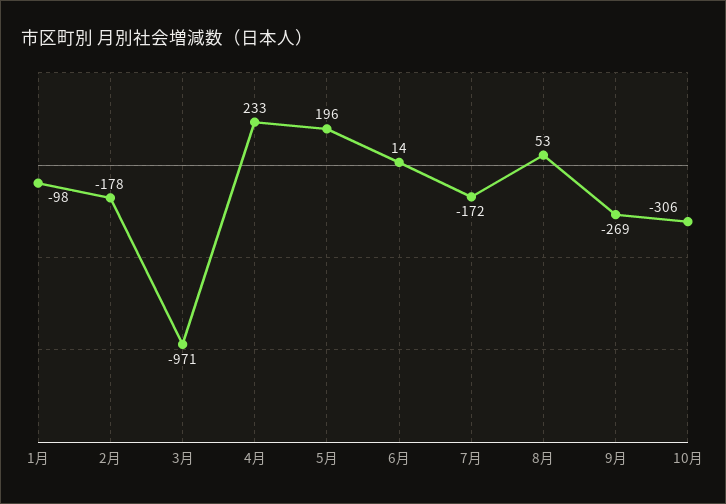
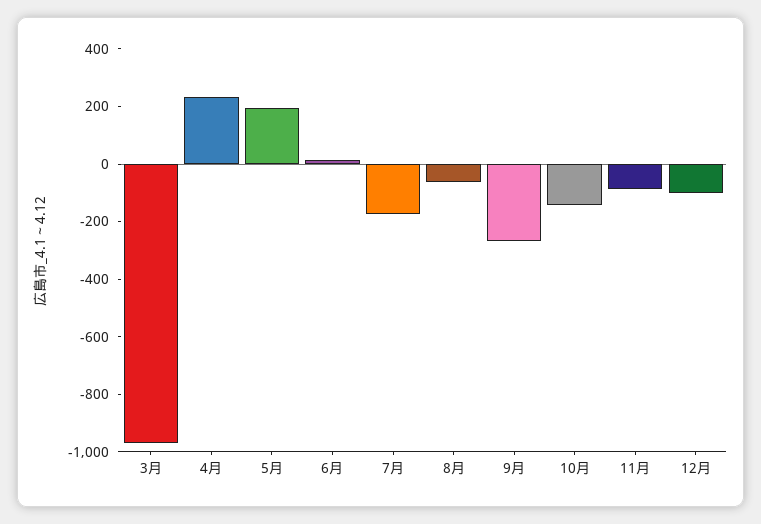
1月: -98 -> none
2月: -178 -> none
8月: 53 -> -50
10月: -306 -> -150
11月: none -> -100
12月: none -> -100

